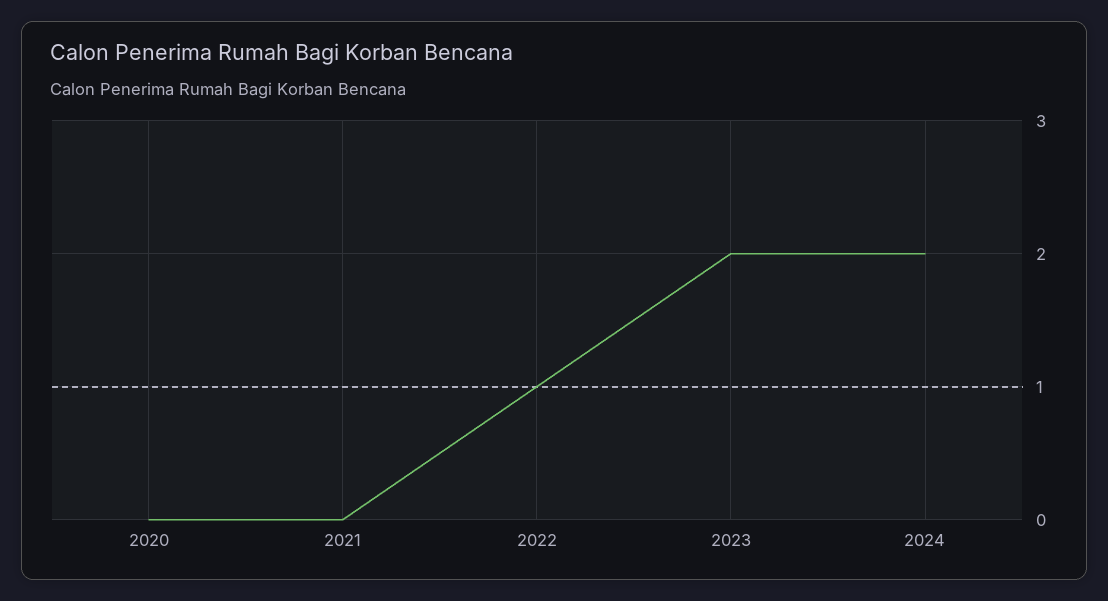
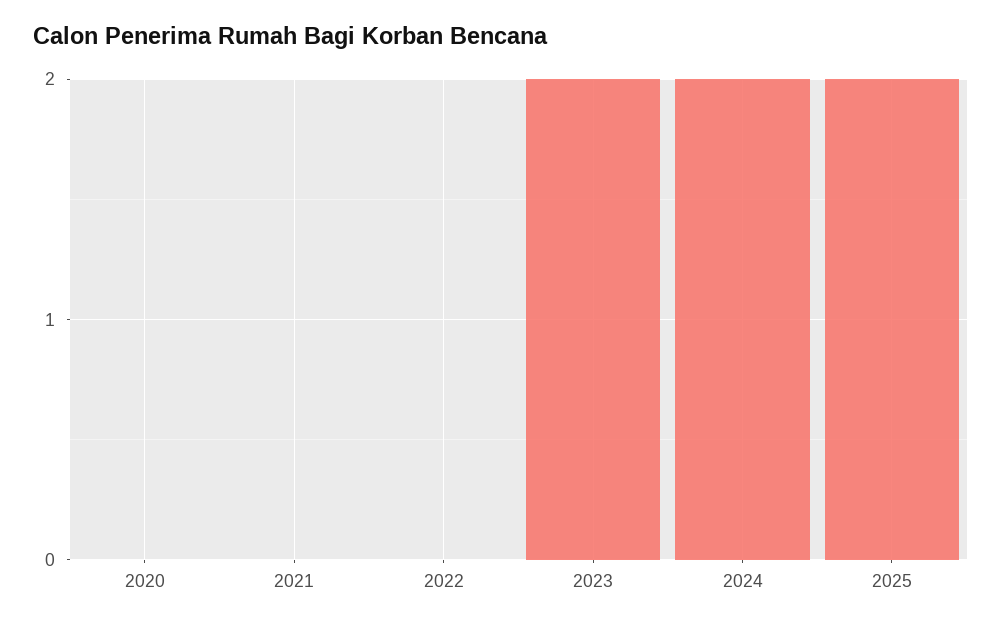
2022: 1 -> 0
2025: none -> 2

